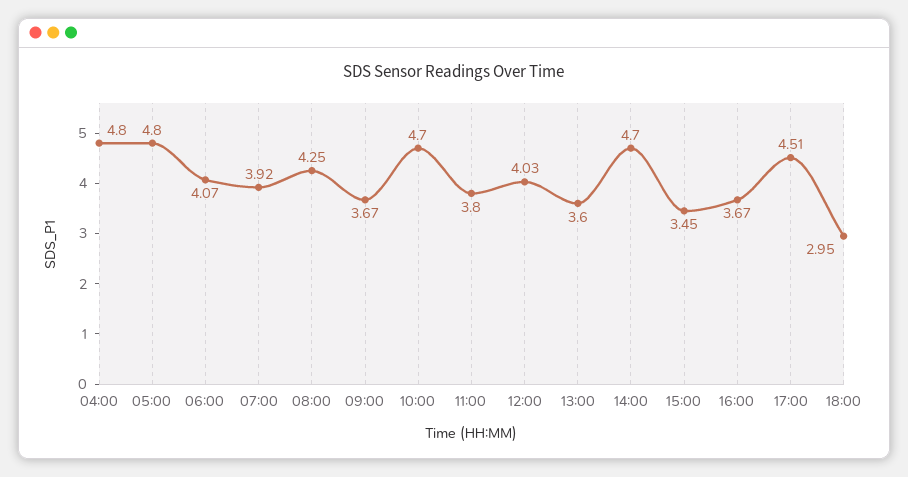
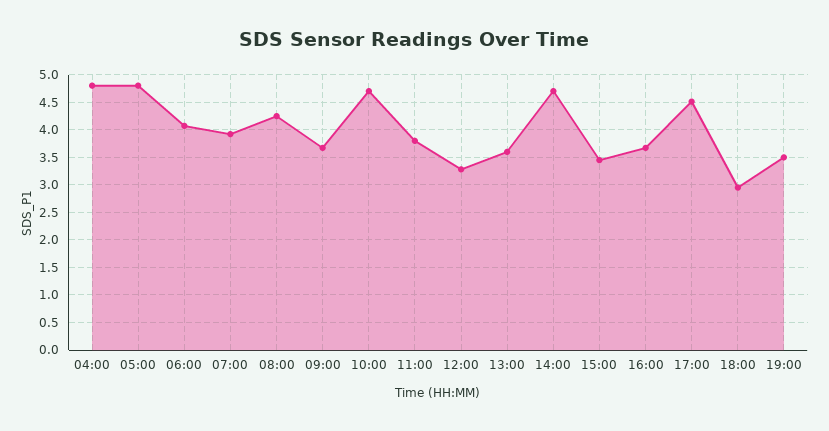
12:00: 4.03 -> 3.25
19:00: none -> 3.5

